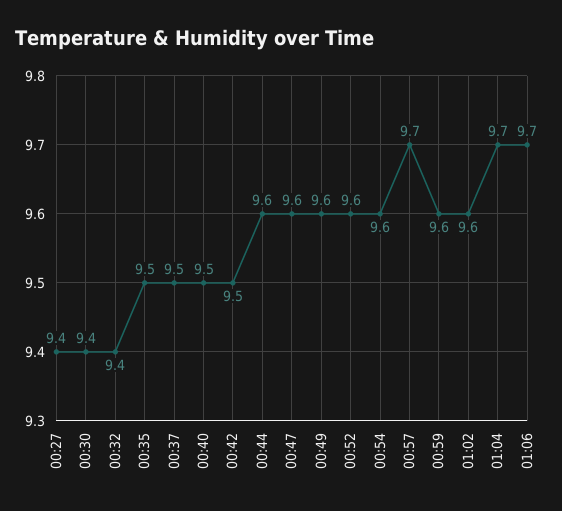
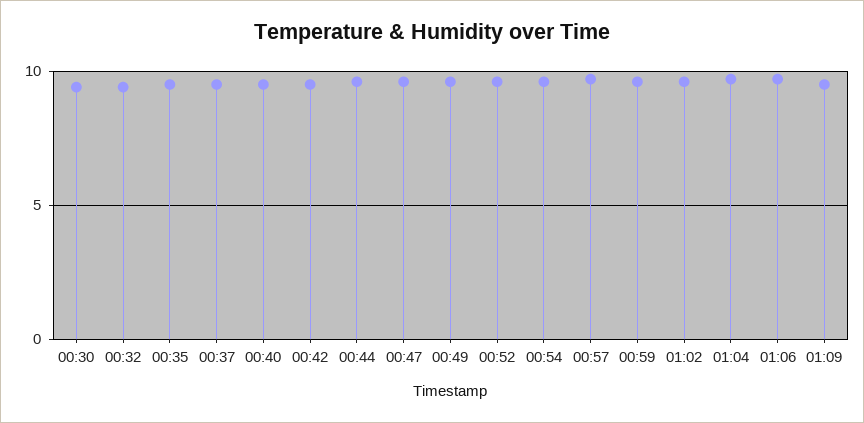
00:27: 9.4 -> none
01:09: none -> 9.5

